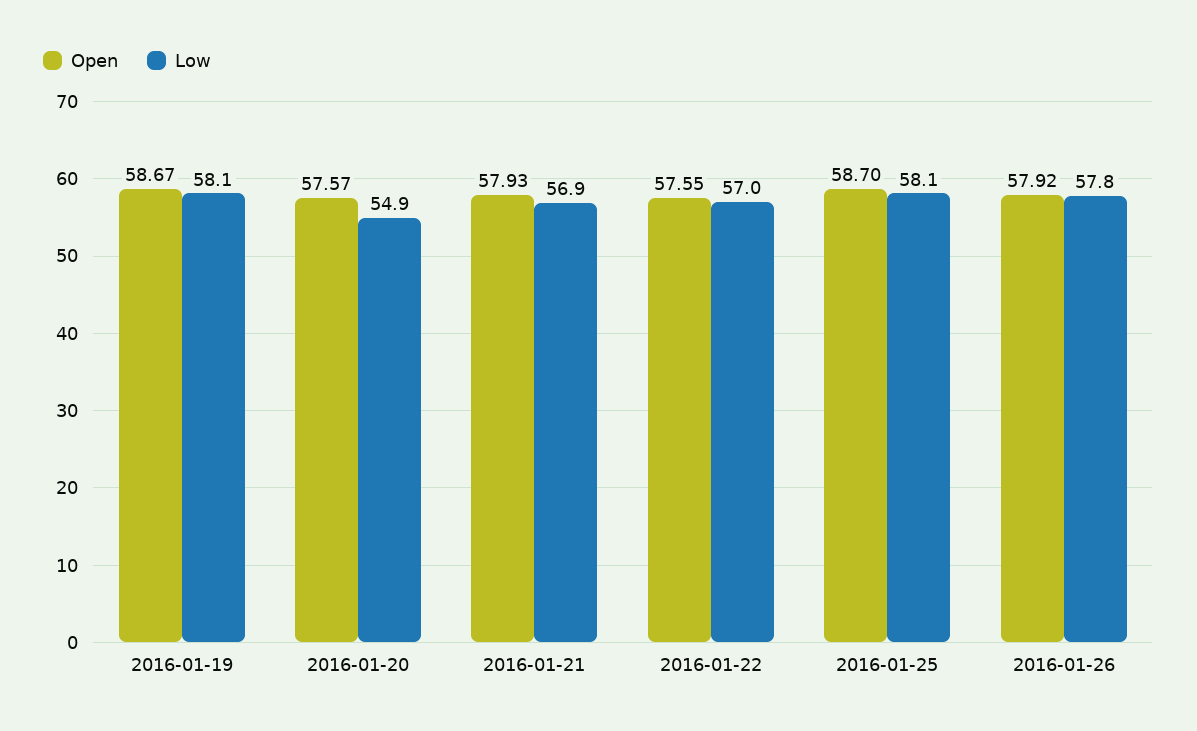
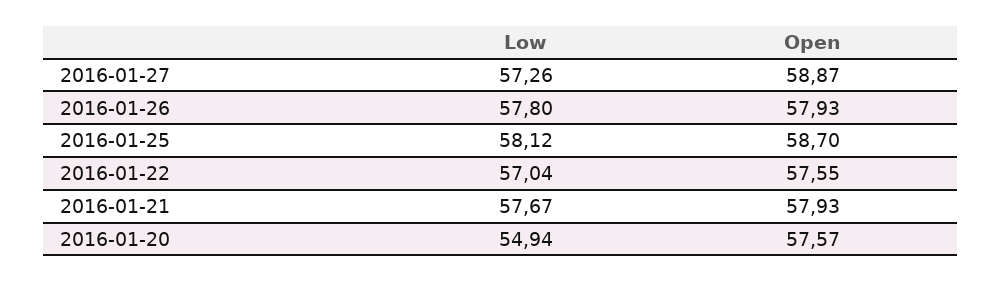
Open, 2016-01-19: 58.67 -> none
Low, 2016-01-19: 58.1 -> none
Low, 2016-01-21: 56.9 -> 57.67
Open, 2016-01-26: 57.92 -> 57.93
Low, 2016-01-27: none -> 57.26
Open, 2016-01-27: none -> 58.87

